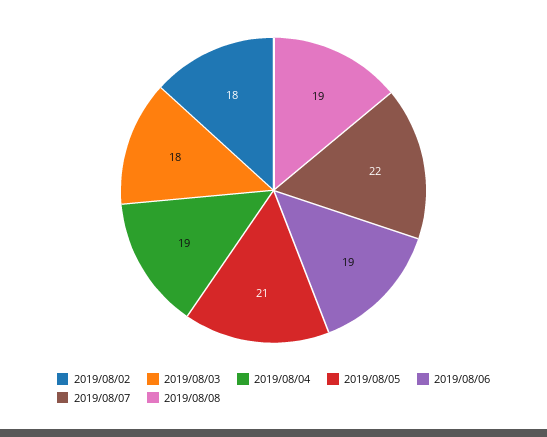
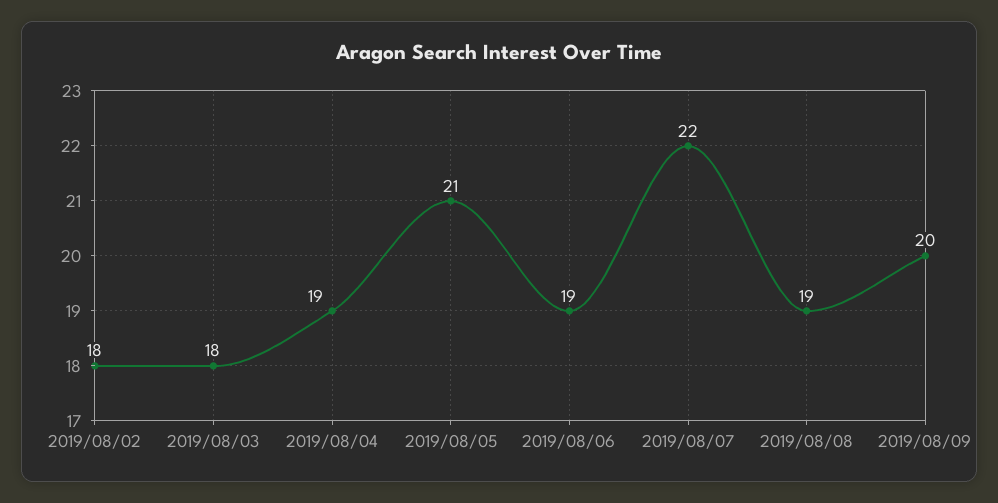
2019/08/09: none -> 20

